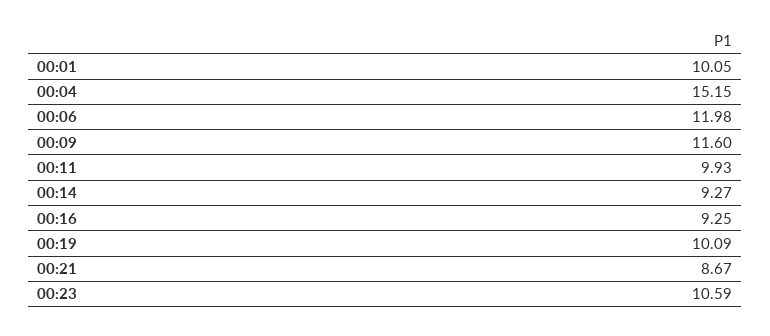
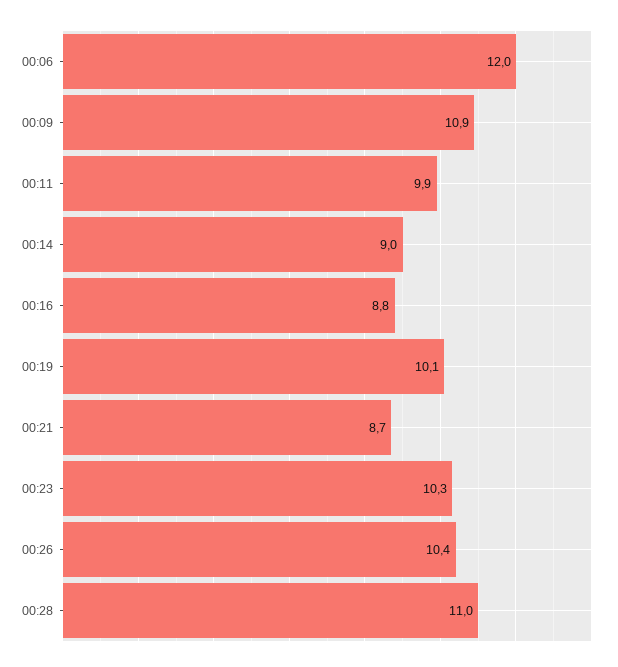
00:01: 10.05 -> none
00:04: 15.15 -> none
00:09: 11.6 -> 10.9
00:14: 9.27 -> 9
00:16: 9.25 -> 8.8
00:23: 10.59 -> 10.3
00:26: none -> 10.4
00:28: none -> 11

